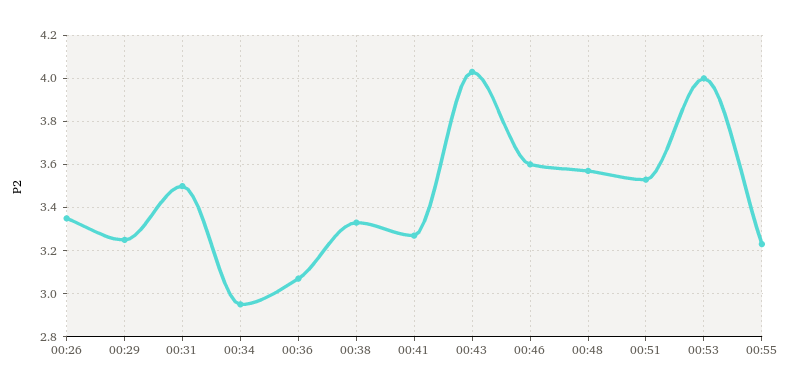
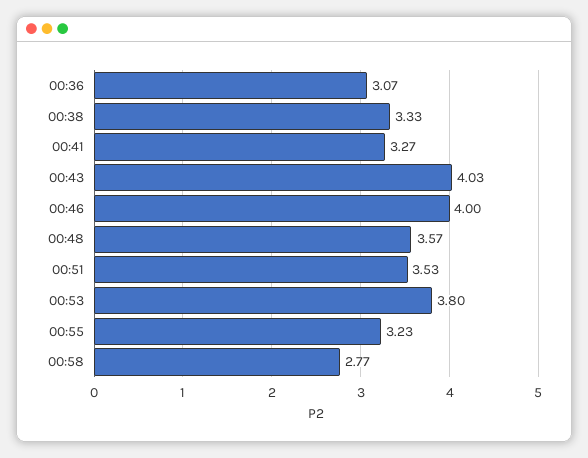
00:26: 3.35 -> none
00:29: 3.25 -> none
00:31: 3.5 -> none
00:34: 2.95 -> none
00:46: 3.6 -> 4
00:53: 4 -> 3.8
00:58: none -> 2.77

